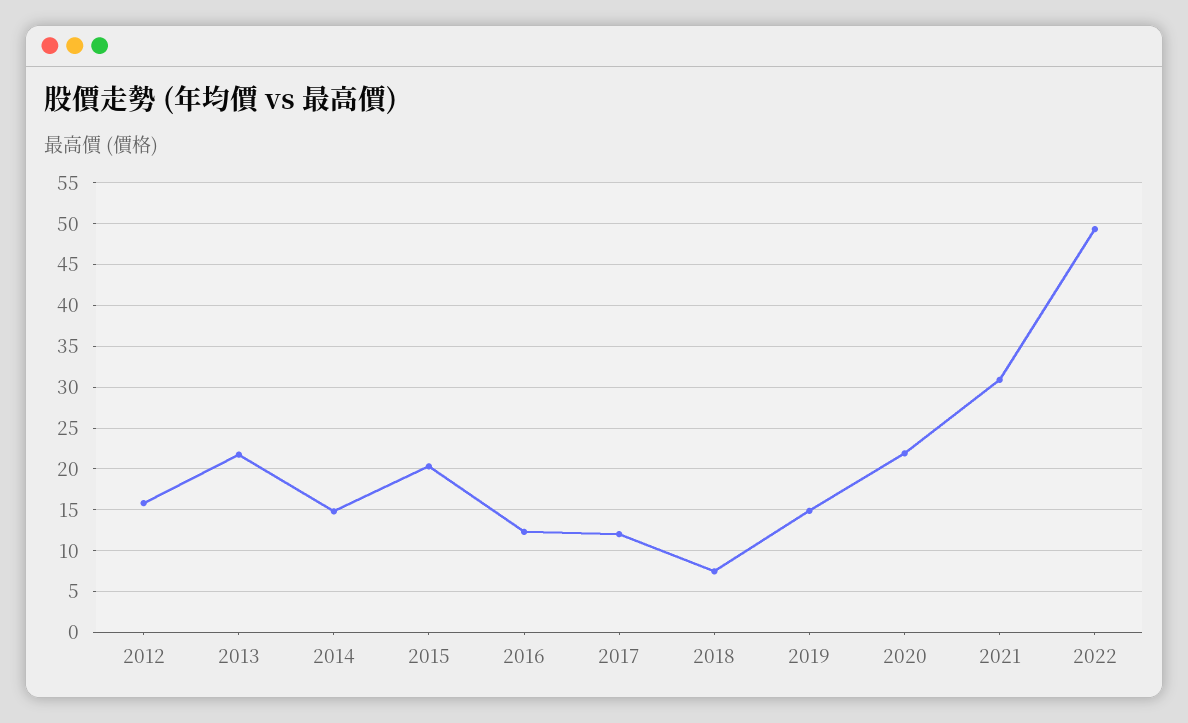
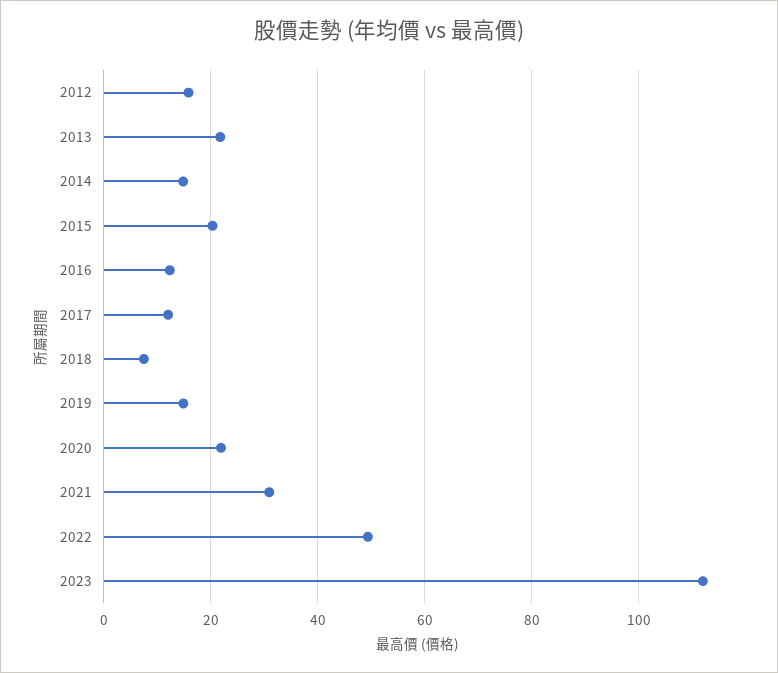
2023: none -> 112

